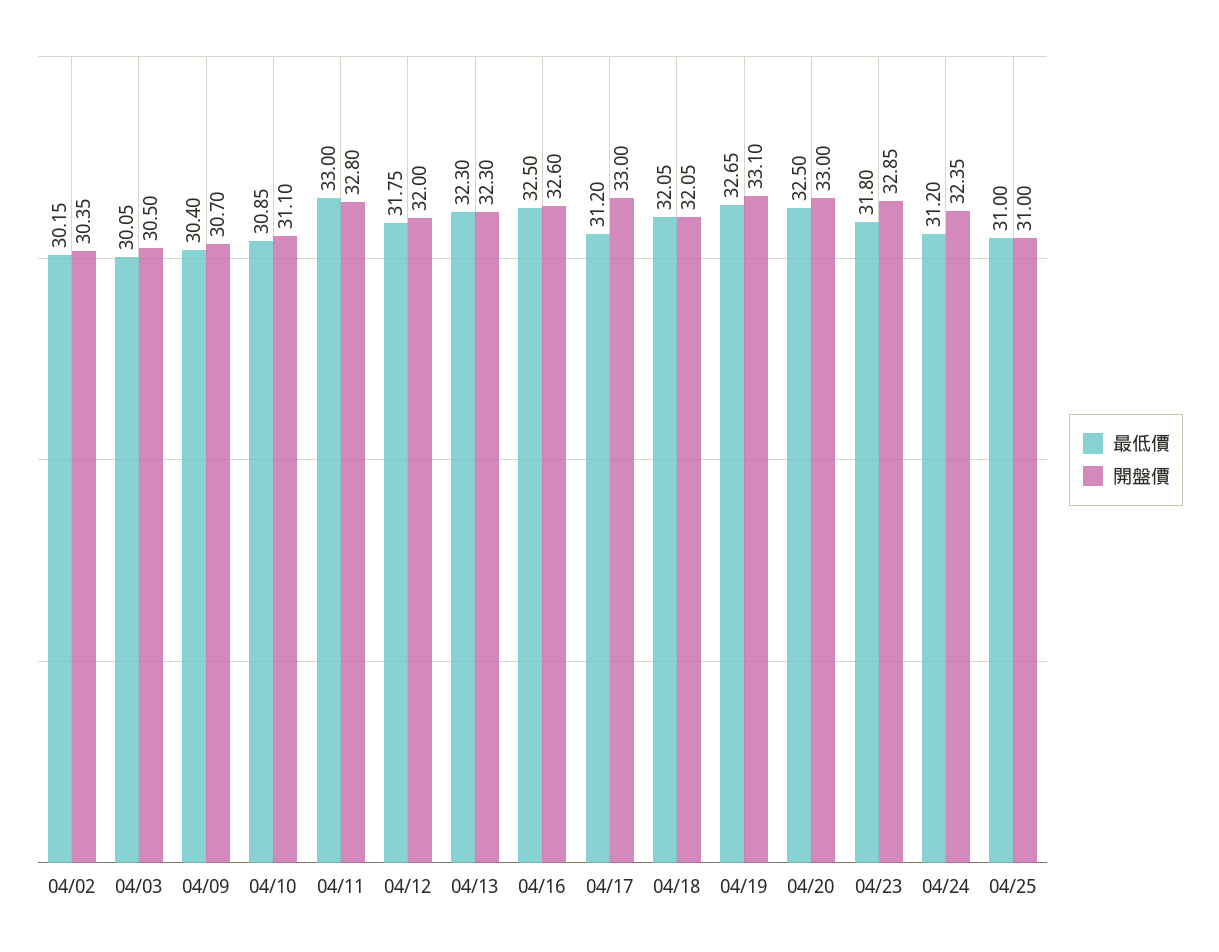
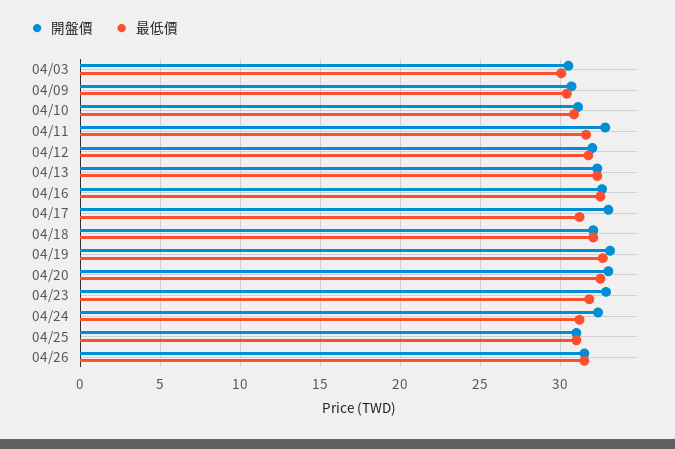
最低價, 04/02: 30.15 -> none
開盤價, 04/02: 30.35 -> none
最低價, 04/11: 33 -> 31.5
開盤價, 04/26: none -> 31.5
最低價, 04/26: none -> 31.5

